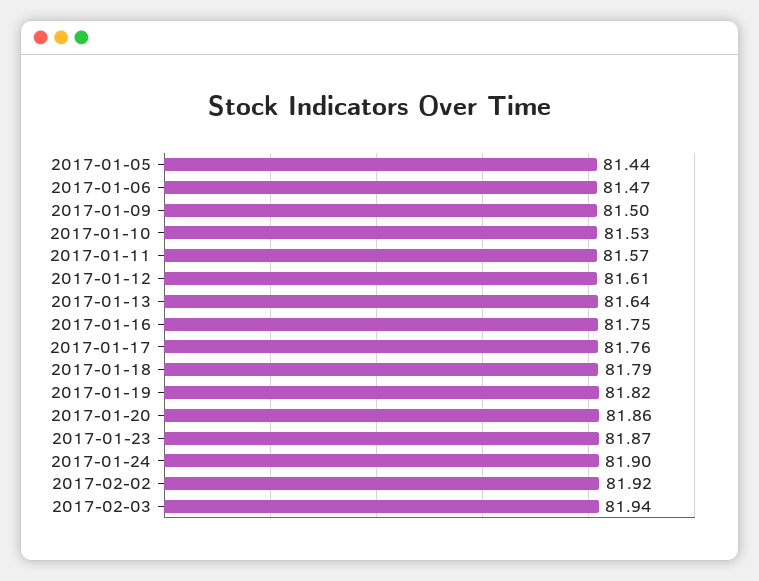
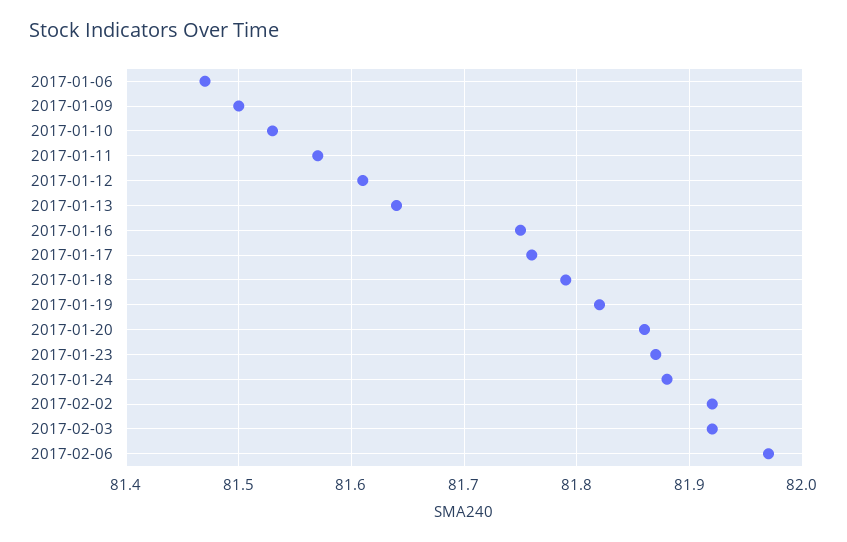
2017-01-05: 81.44 -> none
2017-01-24: 81.9 -> 81.88
2017-02-03: 81.94 -> 81.92
2017-02-06: none -> 81.97

